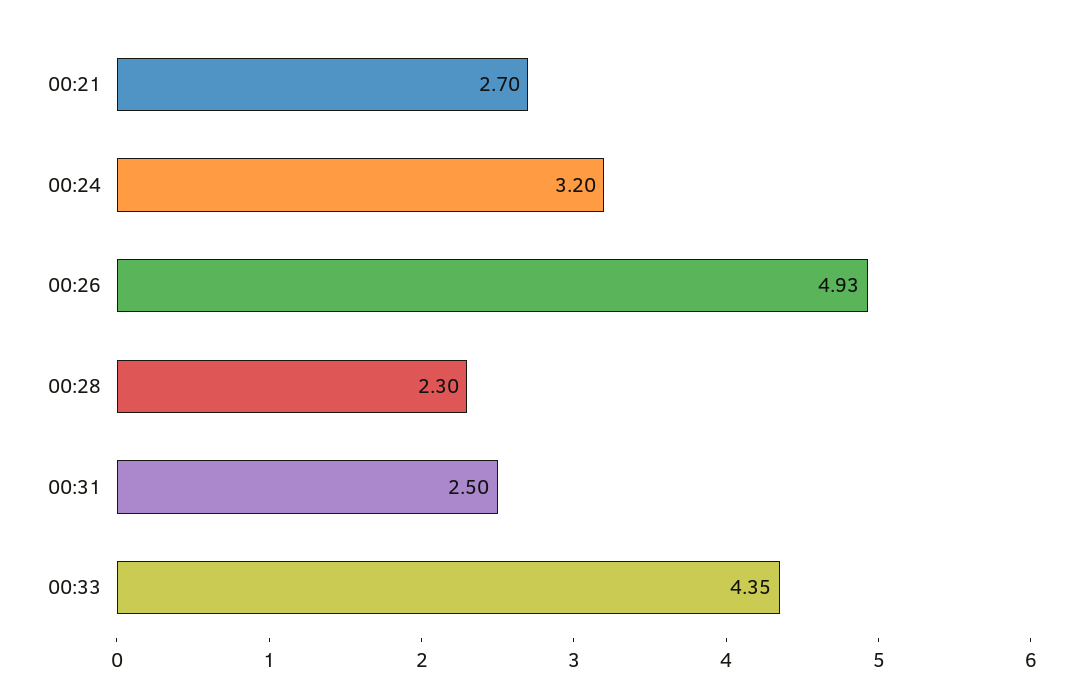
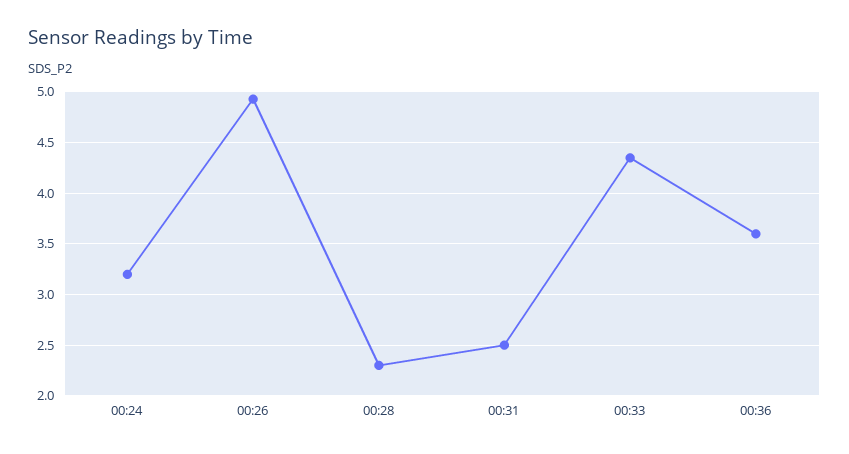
00:21: 2.7 -> none
00:36: none -> 3.6

